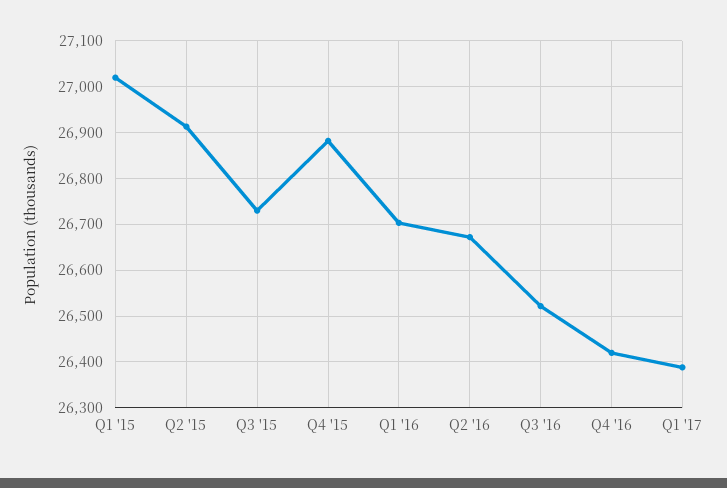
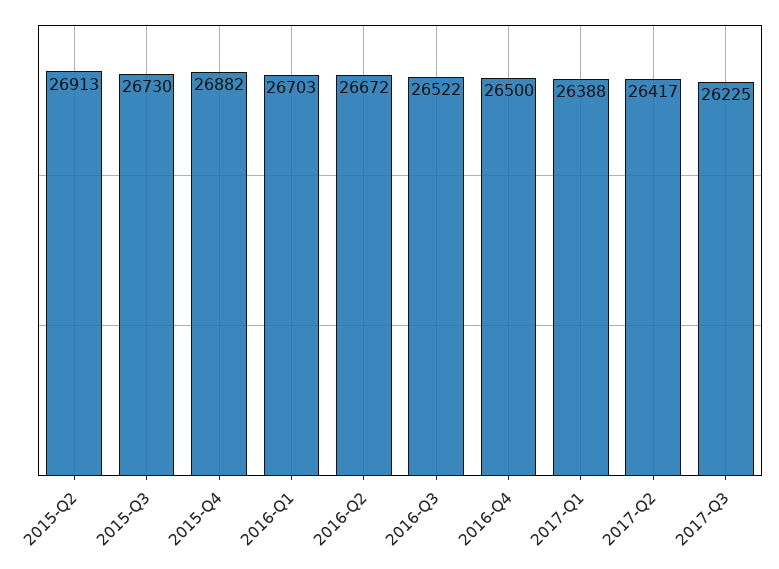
Q1 '15: 27020 -> none
Q4 '16: 26420 -> 26500
2017-Q2: none -> 26417
2017-Q3: none -> 26225

